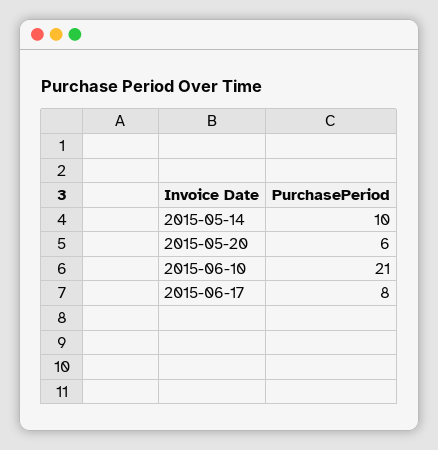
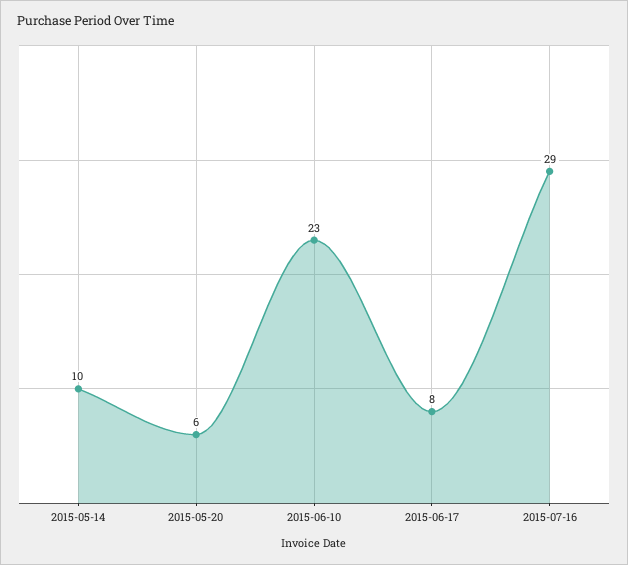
2015-06-10: 21 -> 23
2015-07-16: none -> 29

